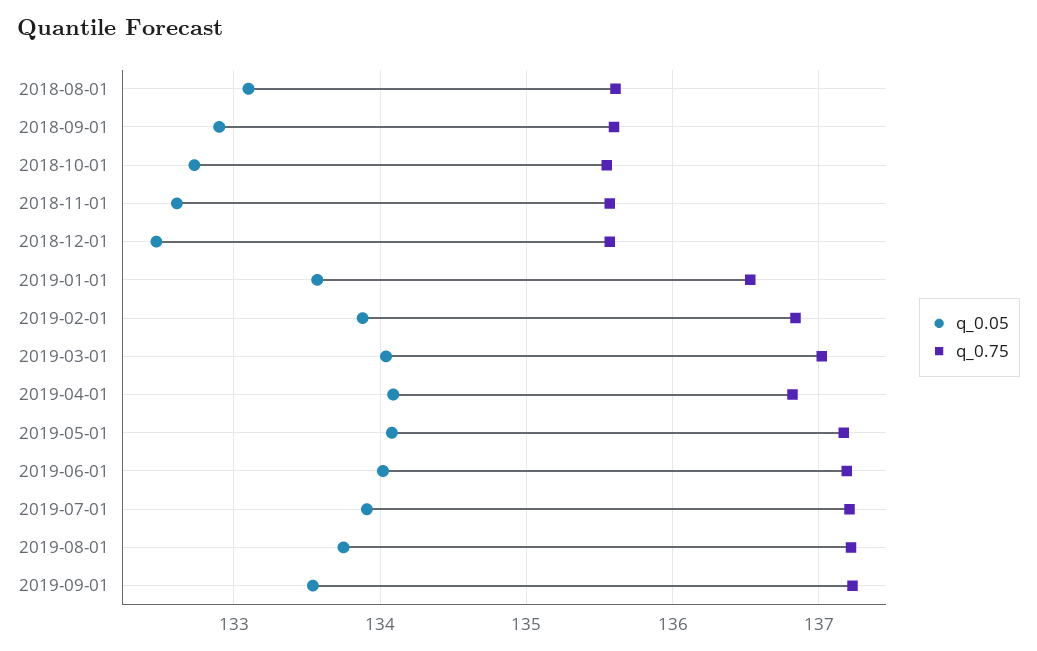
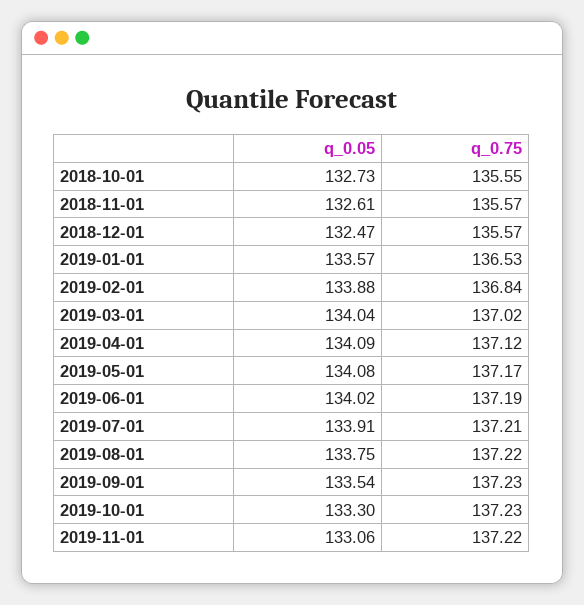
q_0.05, 2018-08-01: 133.1 -> none
q_0.75, 2018-08-01: 135.6 -> none
q_0.05, 2018-09-01: 132.9 -> none
q_0.75, 2018-09-01: 135.6 -> none
q_0.75, 2019-04-01: 136.8 -> 137.12
q_0.05, 2019-10-01: none -> 133.3
q_0.75, 2019-10-01: none -> 137.23
q_0.05, 2019-11-01: none -> 133.06
q_0.75, 2019-11-01: none -> 137.22

